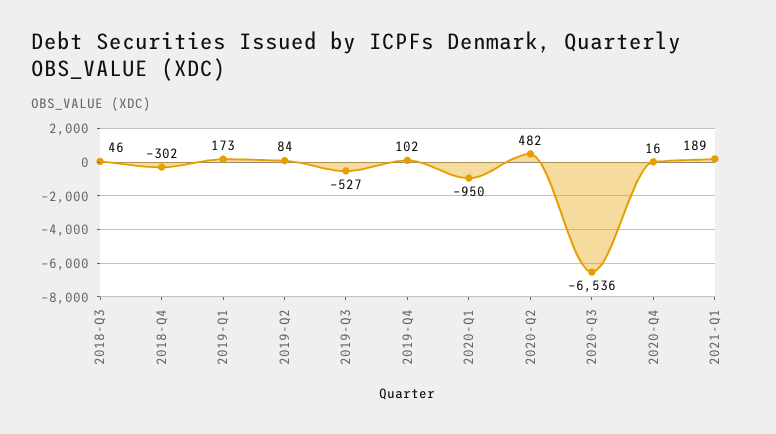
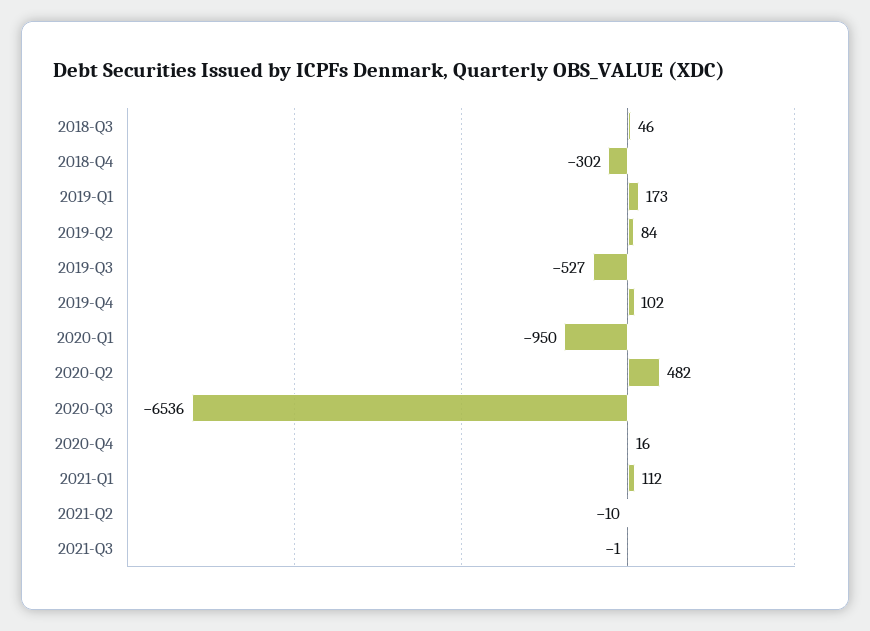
2021-Q1: 189 -> 112
2021-Q2: none -> -10
2021-Q3: none -> -1

